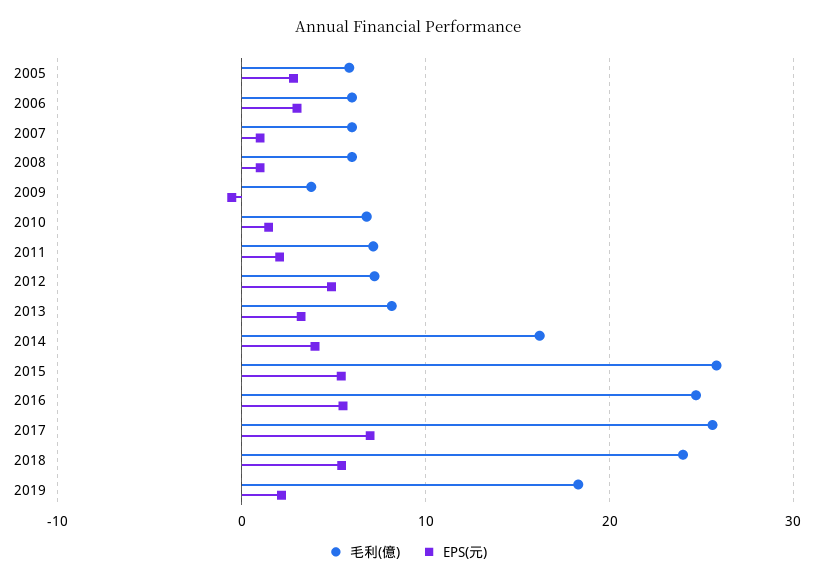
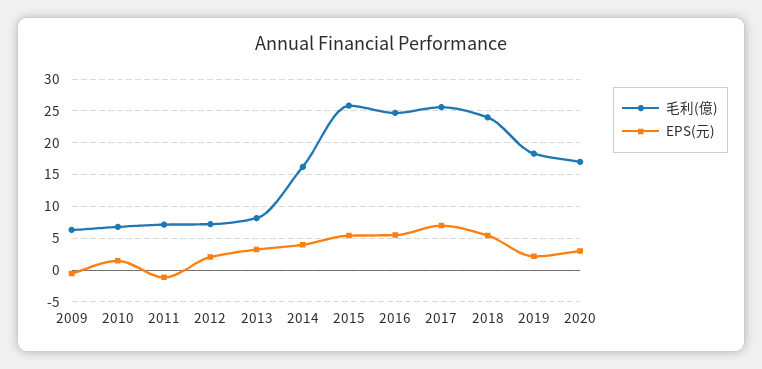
毛利(億), 2005: 6 -> none
EPS(元), 2005: 3 -> none
毛利(億), 2006: 6 -> none
EPS(元), 2006: 3 -> none
毛利(億), 2007: 6 -> none
EPS(元), 2007: 1 -> none
毛利(億), 2008: 6 -> none
EPS(元), 2008: 1 -> none
毛利(億), 2009: 4 -> 6
EPS(元), 2011: 2 -> -1
EPS(元), 2012: 5 -> 2
毛利(億), 2020: none -> 17
EPS(元), 2020: none -> 3

